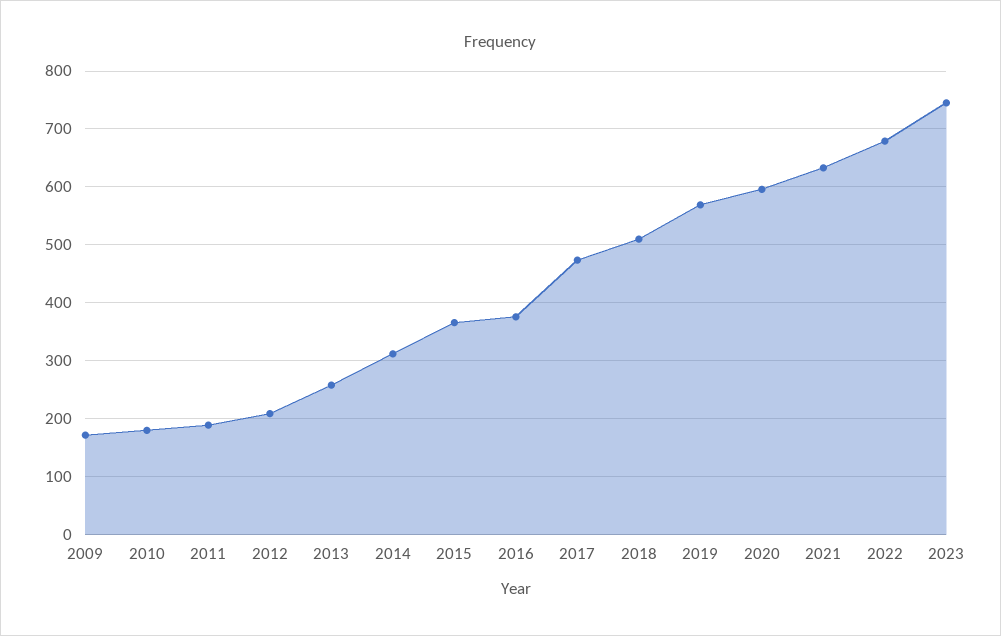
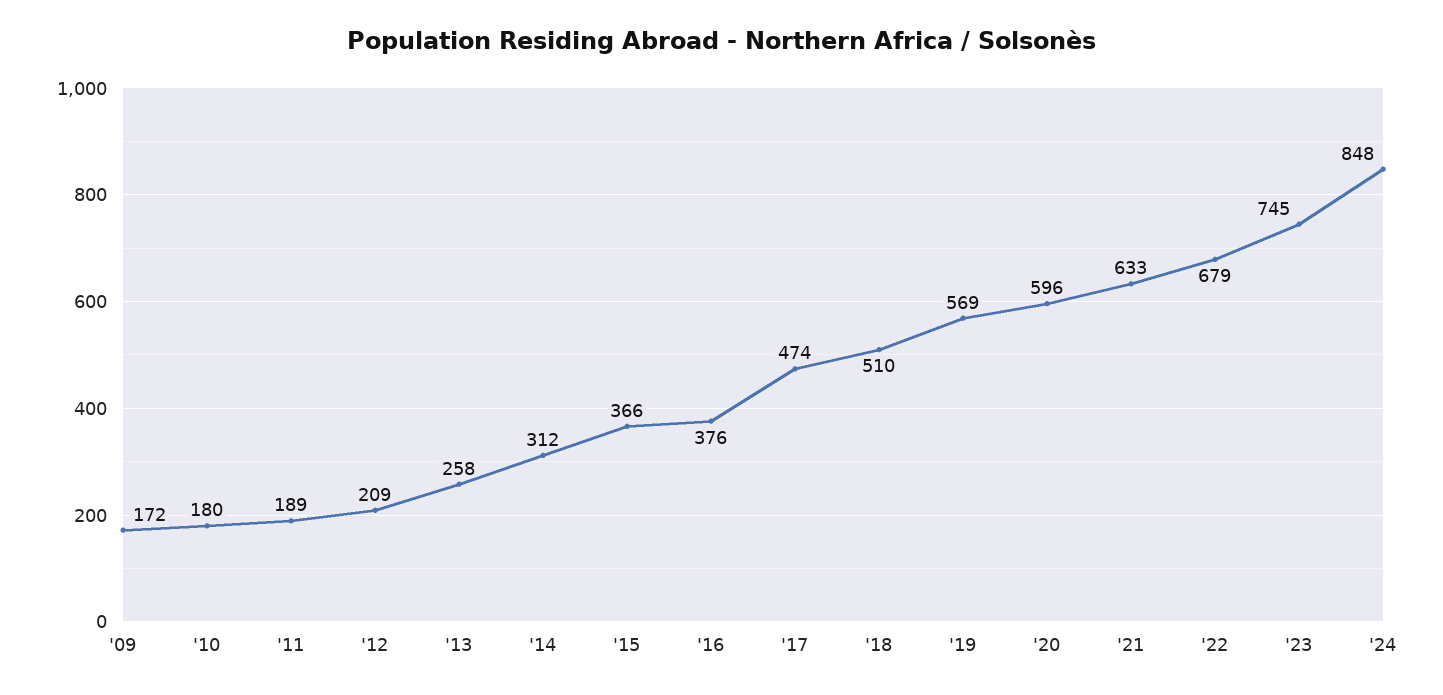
'24: none -> 848

